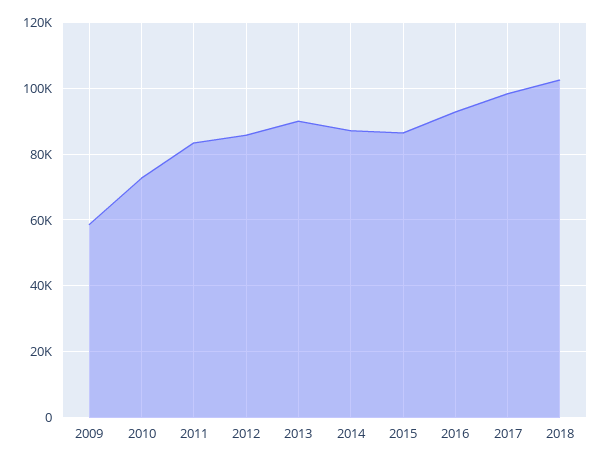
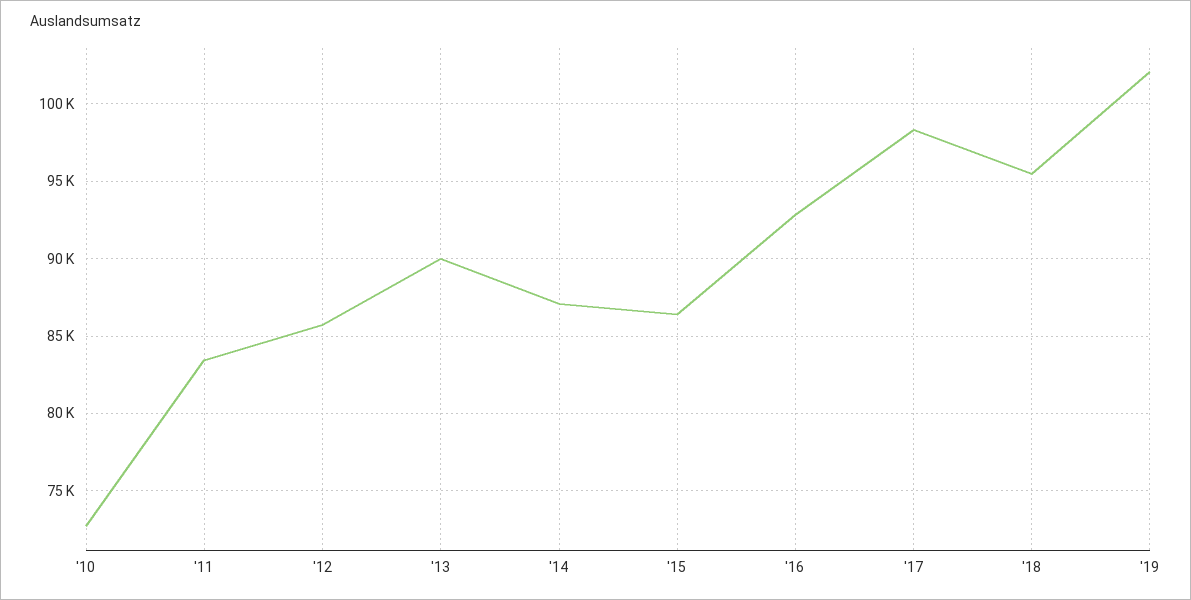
2009: 58000 -> none
2018: 102000 -> 95500
'19: none -> 102000

